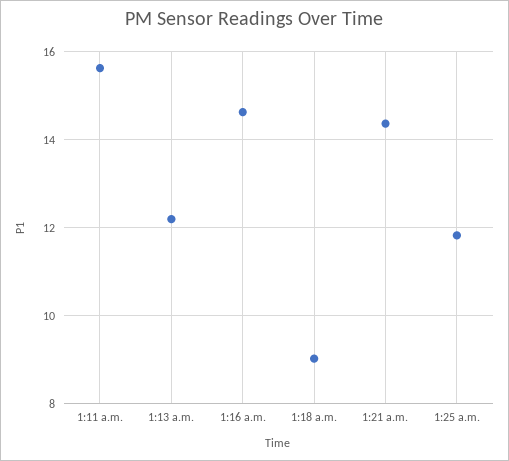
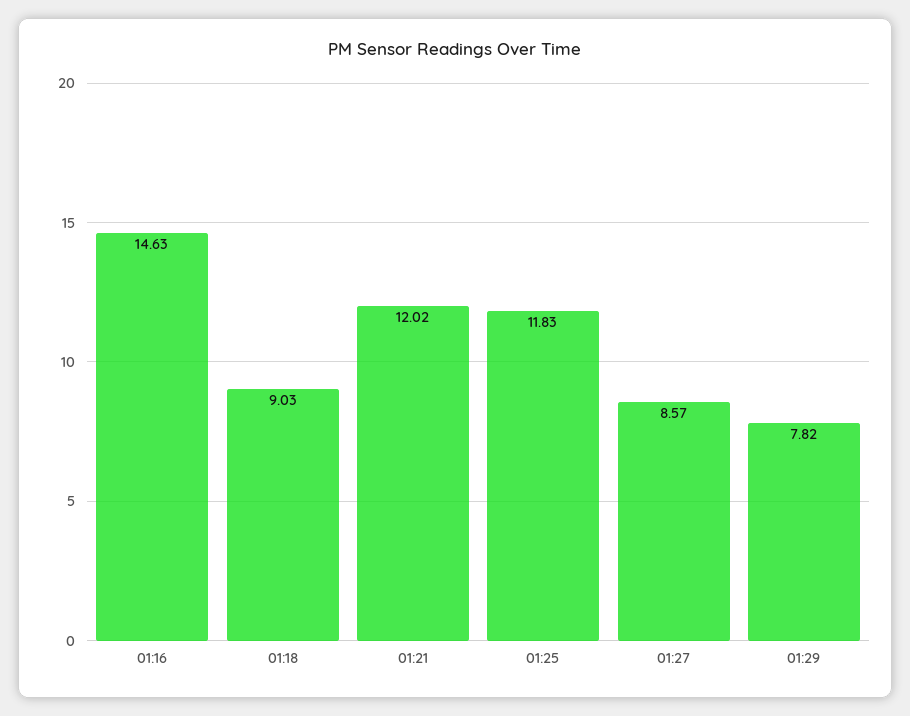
1:11 a.m.: 15.6 -> none
1:13 a.m.: 12.2 -> none
1:21 a.m.: 14.4 -> 12.02
01:27: none -> 8.57
01:29: none -> 7.82

